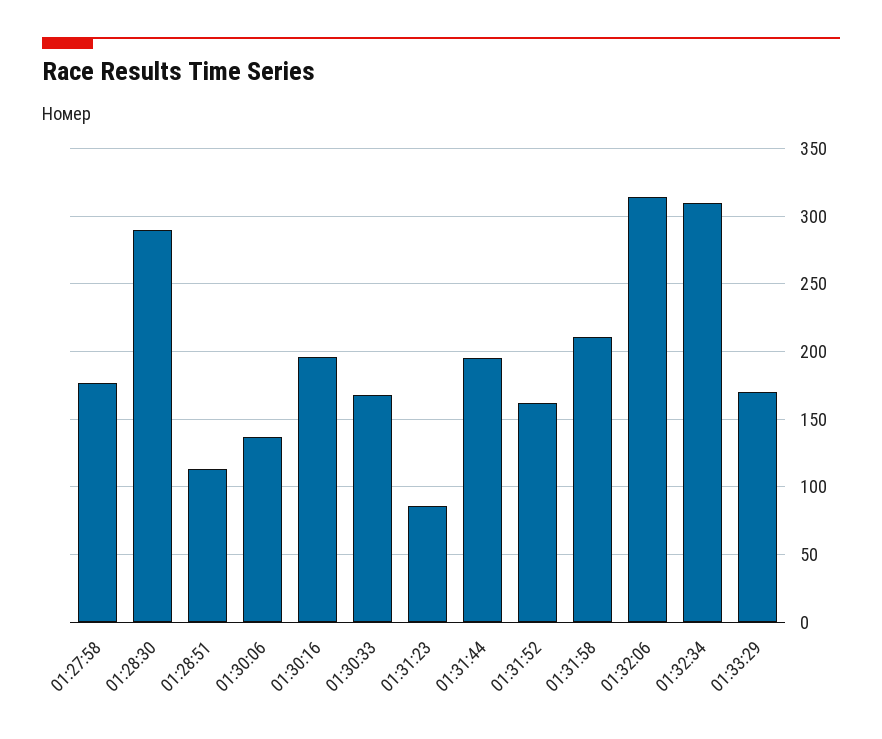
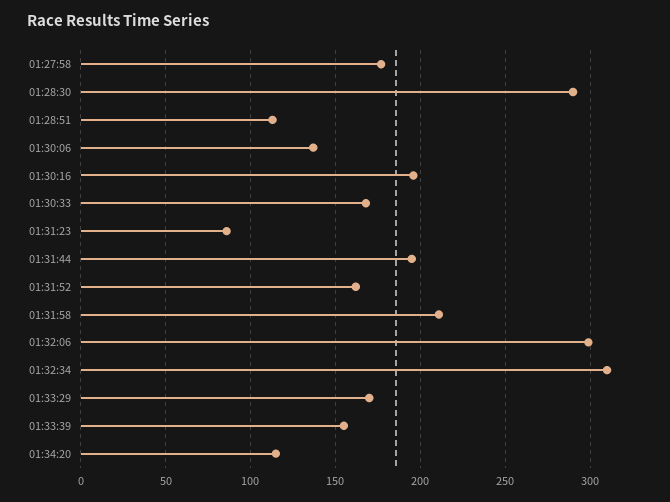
01:32:06: 315 -> 300
01:33:39: none -> 155
01:34:20: none -> 115

